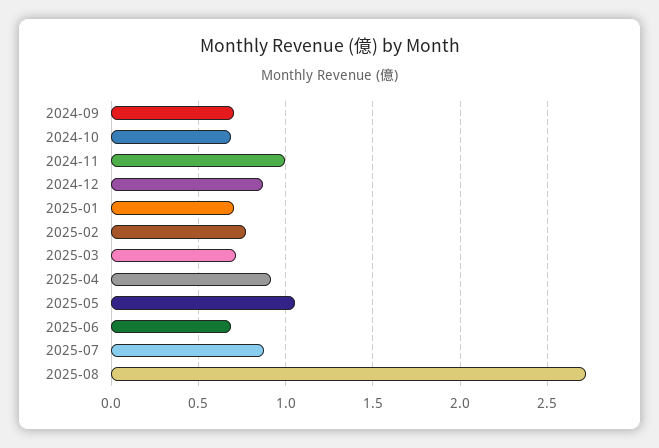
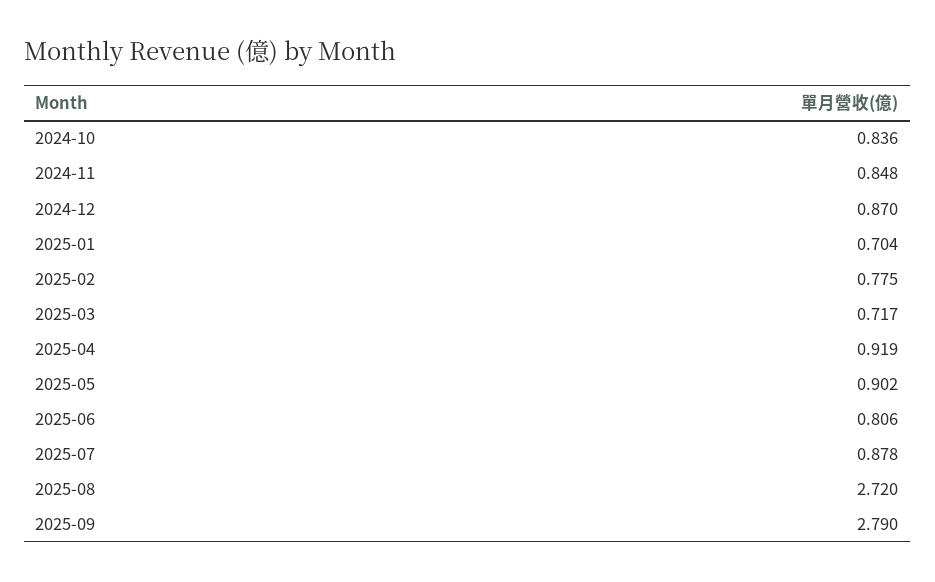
2024-09: 0.7 -> none
2024-10: 0.7 -> 0.836
2024-11: 1 -> 0.848
2025-05: 1.05 -> 0.902
2025-06: 0.7 -> 0.806
2025-09: none -> 2.79

